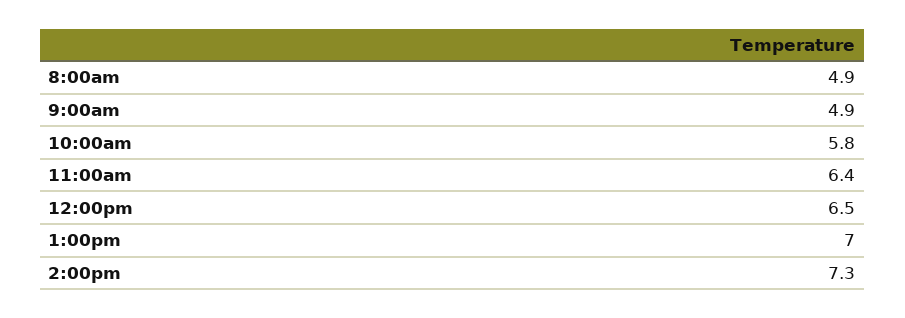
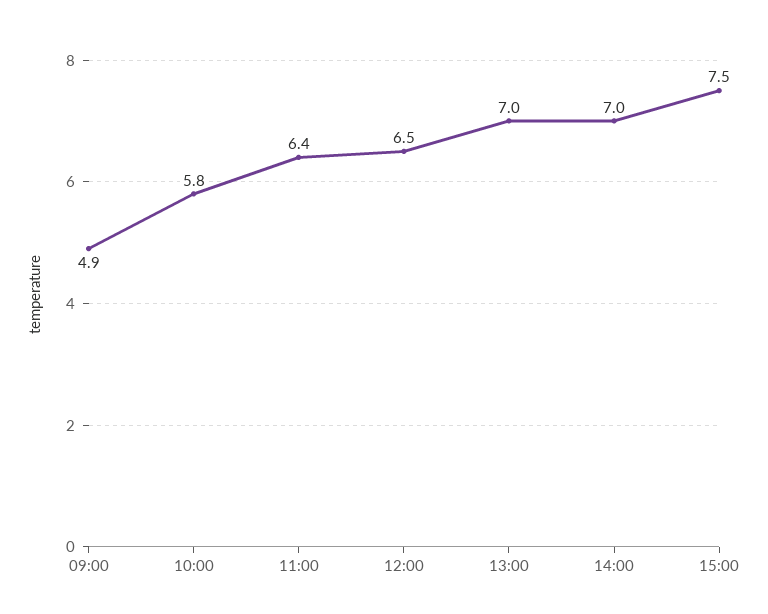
8:00am: 4.9 -> none
2:00pm: 7.3 -> 7
15:00: none -> 7.5

